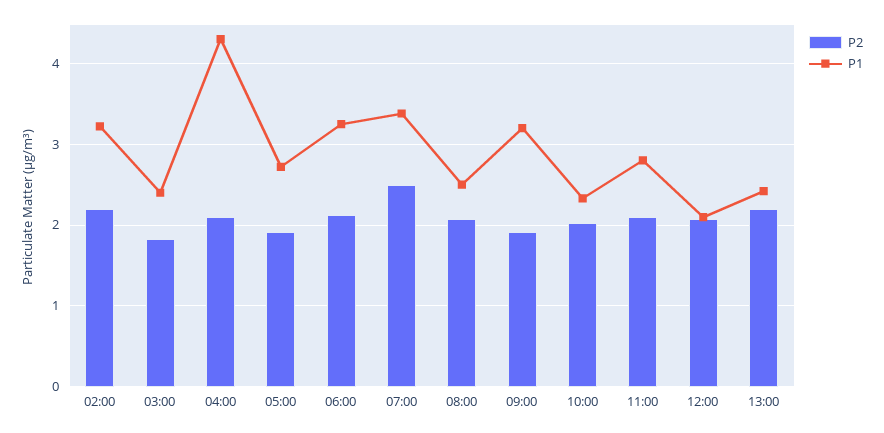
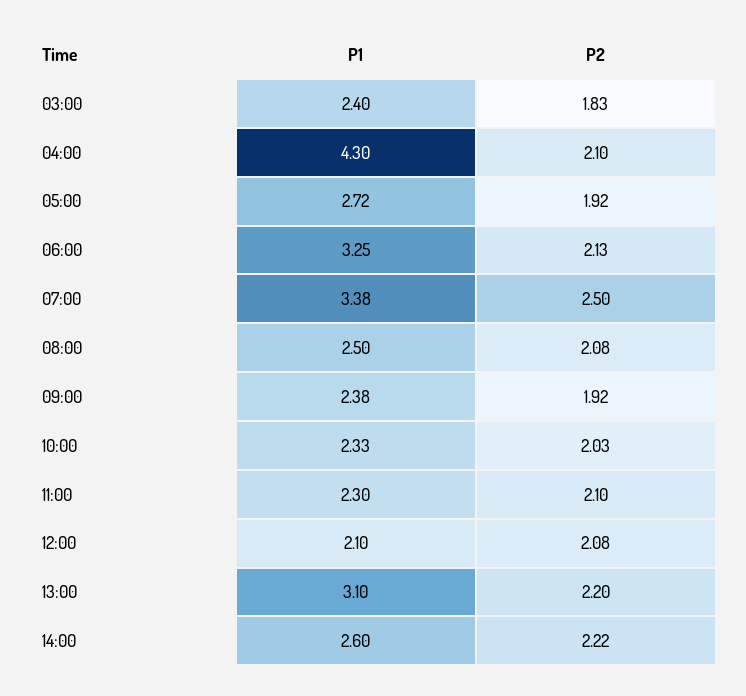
P2, 02:00: 2.2 -> none
P1, 02:00: 3.2 -> none
P1, 09:00: 3.2 -> 2.38
P1, 11:00: 2.8 -> 2.3
P1, 13:00: 2.4 -> 3.1
P1, 14:00: none -> 2.6
P2, 14:00: none -> 2.22

